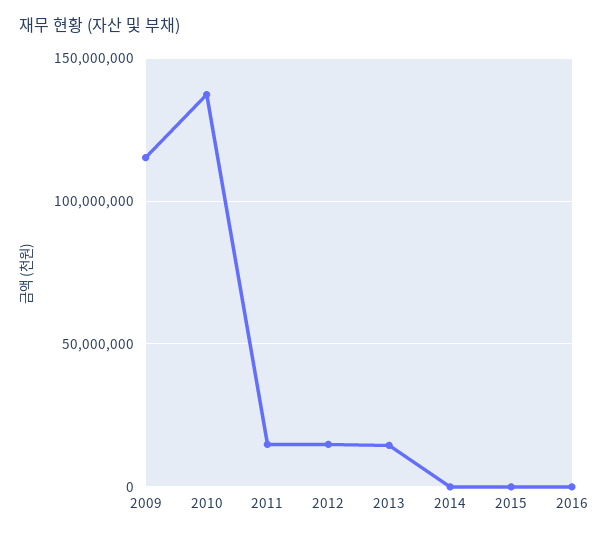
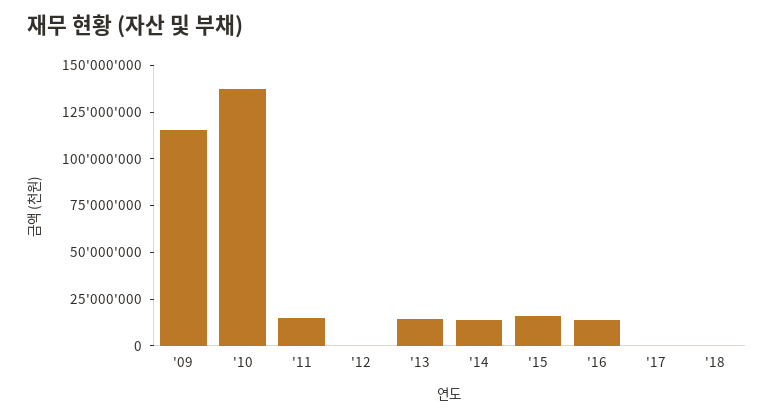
2012: 15000000 -> 0
2014: 0 -> 15000000
2015: 0 -> 15000000
2016: 0 -> 15000000
'17: none -> 0
'18: none -> 0

